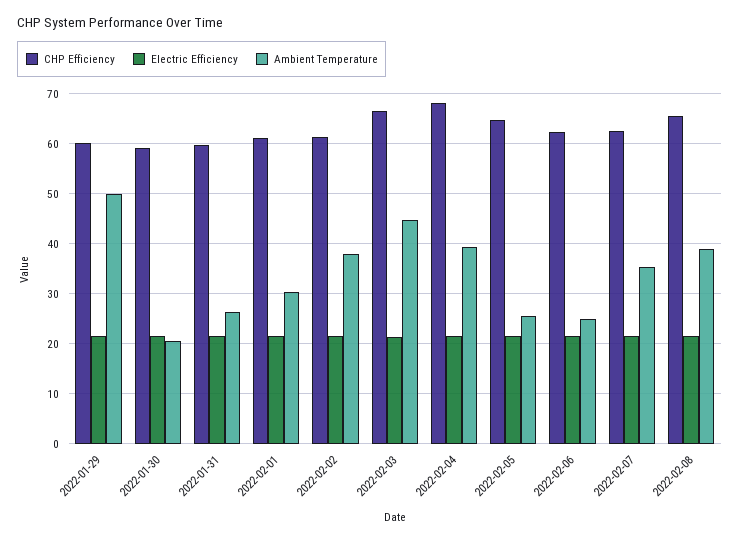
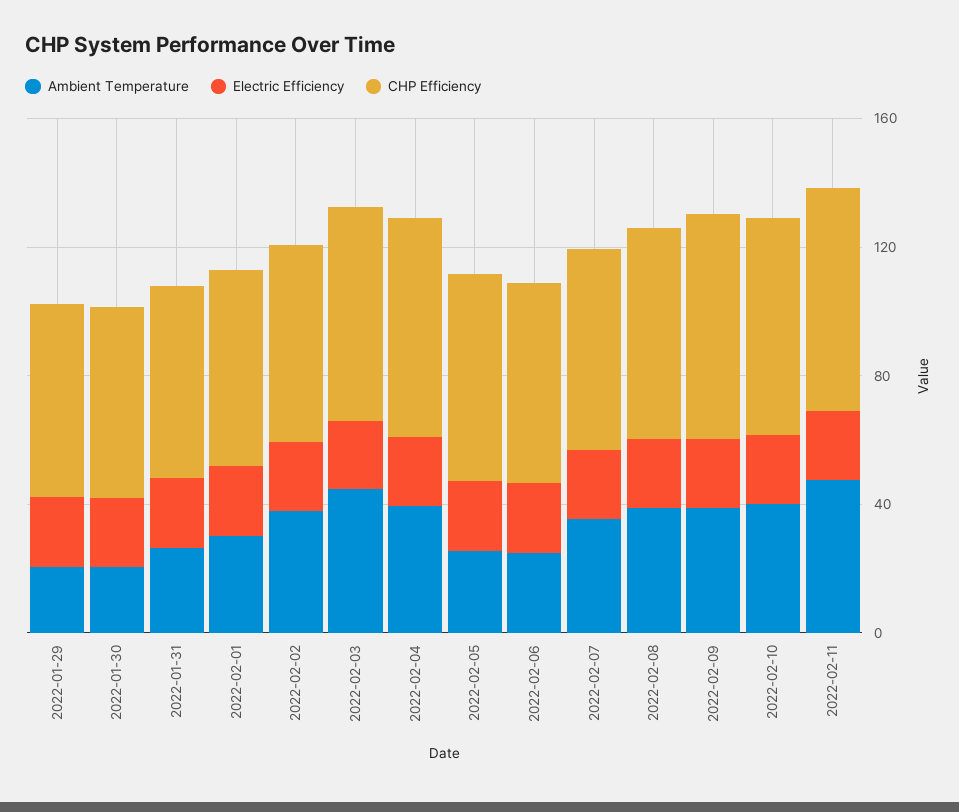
Ambient Temperature, 2022-01-29: 50 -> 20
Ambient Temperature, 2022-02-09: none -> 40
Electric Efficiency, 2022-02-09: none -> 20
CHP Efficiency, 2022-02-09: none -> 70
Ambient Temperature, 2022-02-10: none -> 40
Electric Efficiency, 2022-02-10: none -> 20
CHP Efficiency, 2022-02-10: none -> 70
Ambient Temperature, 2022-02-11: none -> 50
Electric Efficiency, 2022-02-11: none -> 20
CHP Efficiency, 2022-02-11: none -> 70

